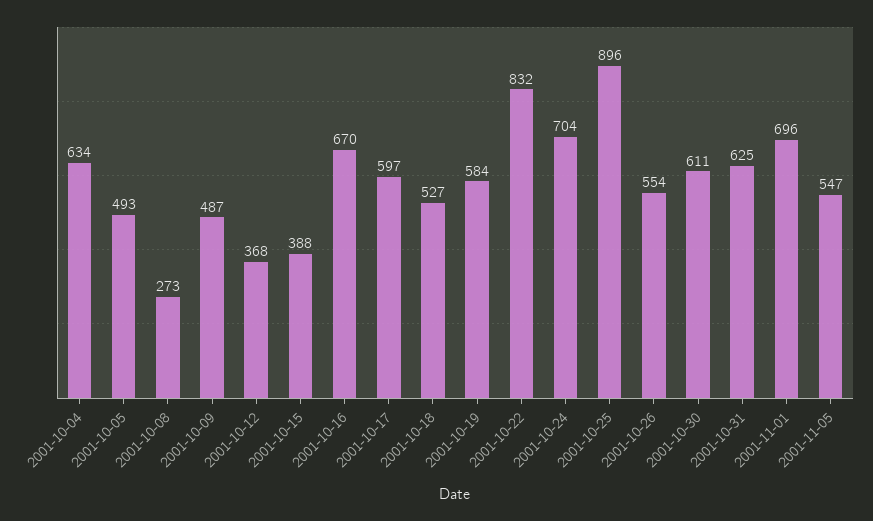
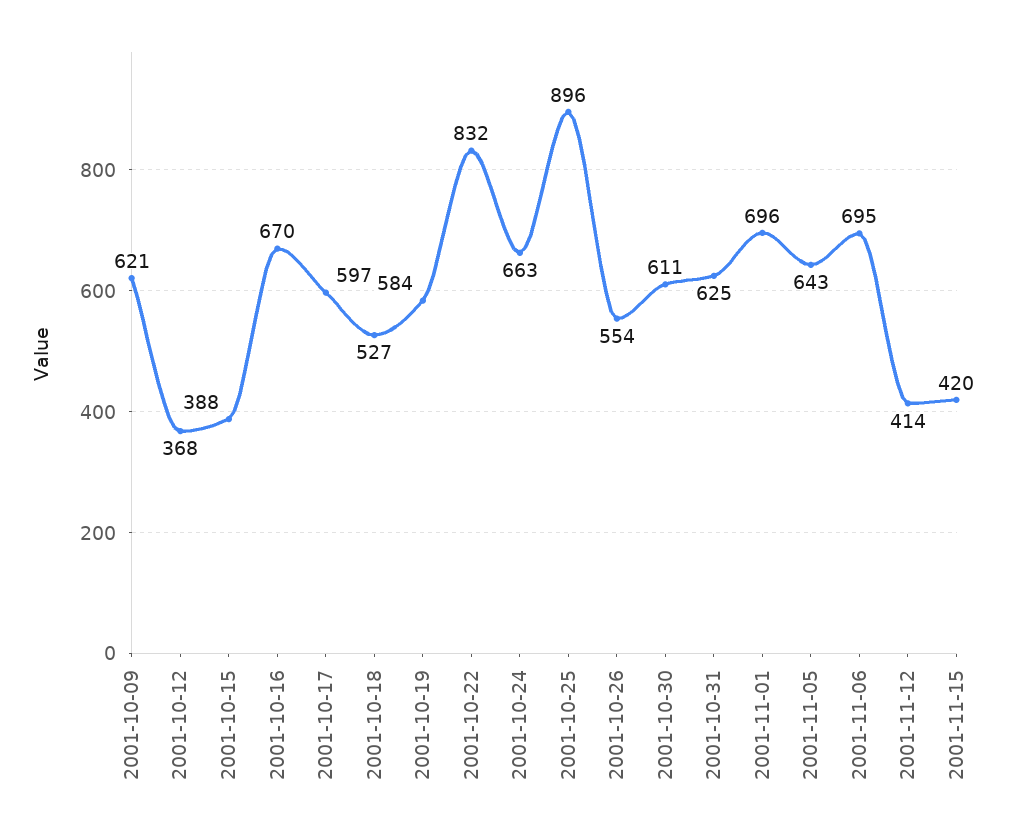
2001-10-04: 634 -> none
2001-10-05: 493 -> none
2001-10-08: 273 -> none
2001-10-09: 487 -> 621
2001-10-24: 704 -> 663
2001-11-05: 547 -> 643
2001-11-06: none -> 695
2001-11-12: none -> 414
2001-11-15: none -> 420

